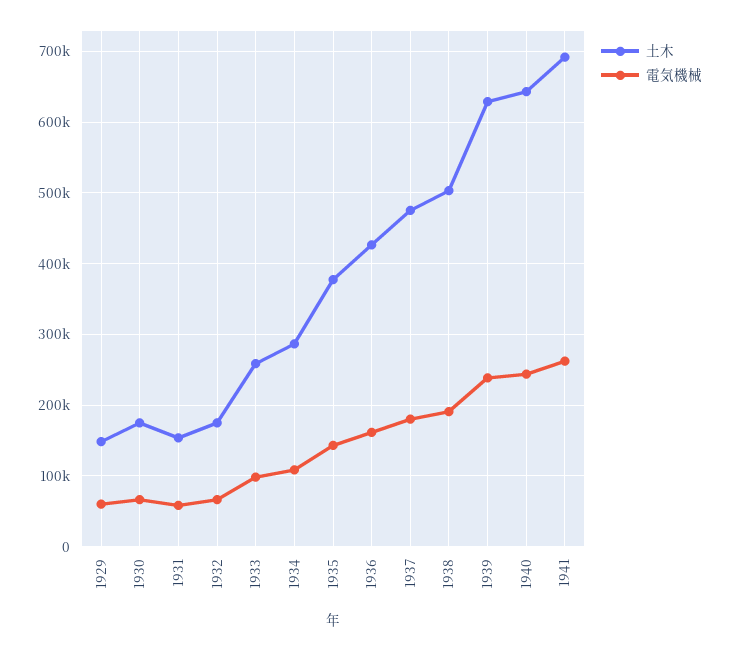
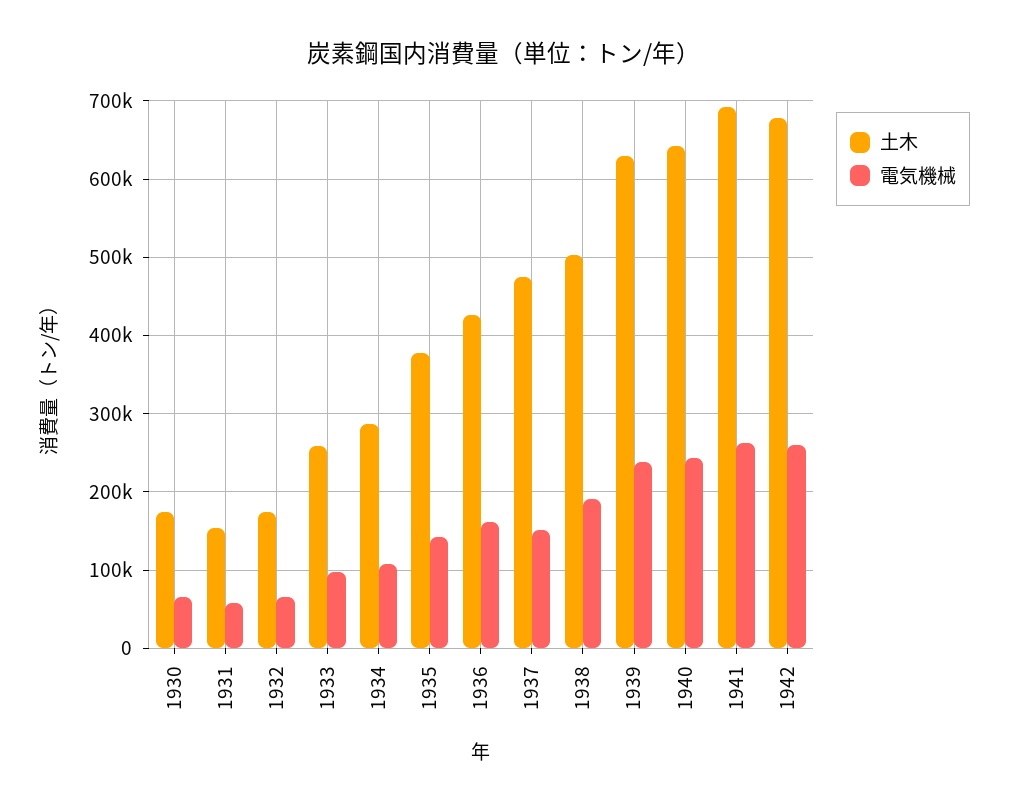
土木, 1929: 150000 -> none
電気機械, 1929: 60000 -> none
電気機械, 1937: 180000 -> 150000
土木, 1942: none -> 680000
電気機械, 1942: none -> 260000

